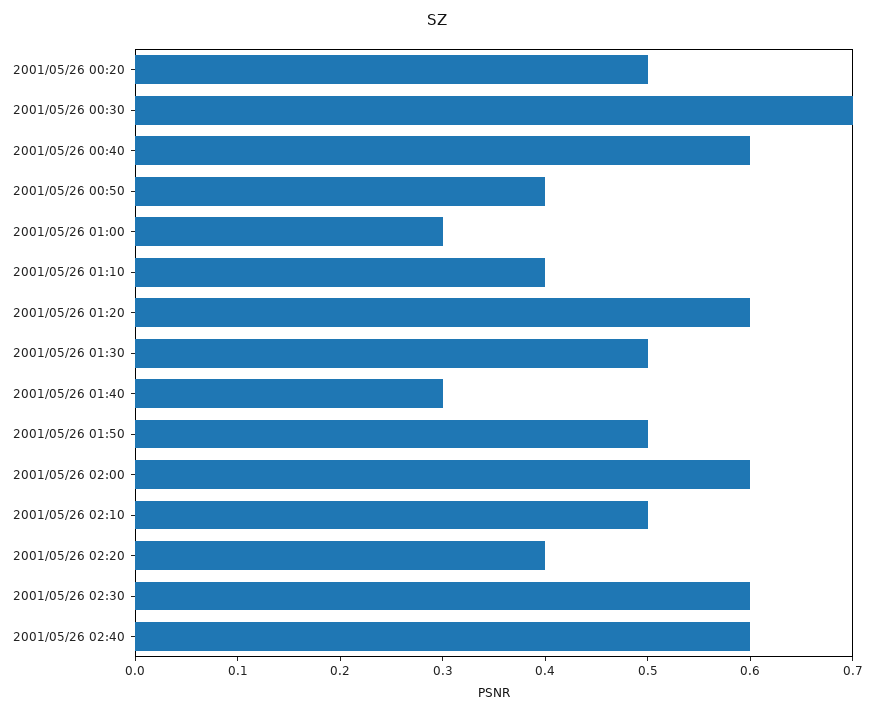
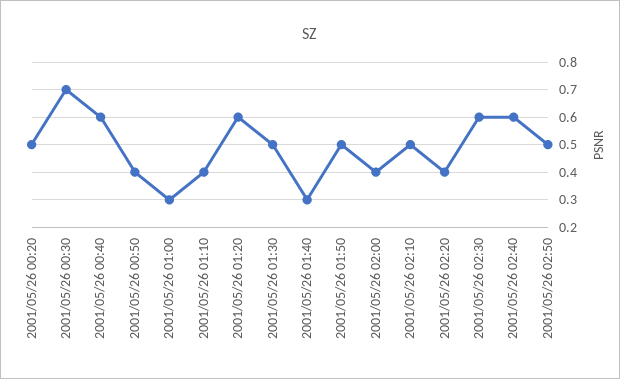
2001/05/26 02:00: 0.6 -> 0.4
2001/05/26 02:50: none -> 0.5

